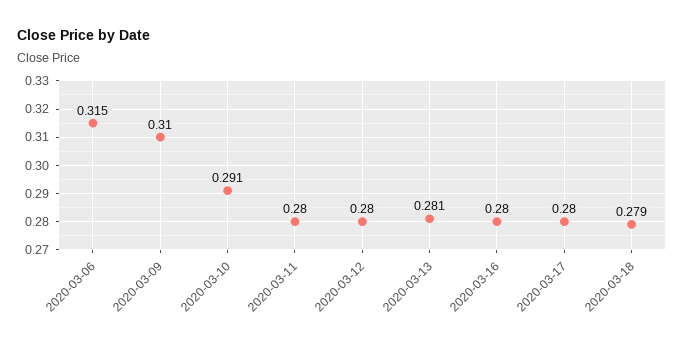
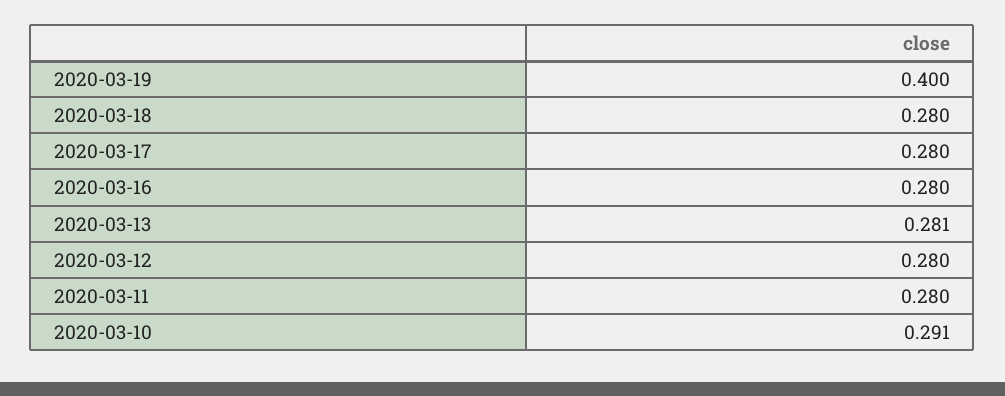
2020-03-06: 0.315 -> none
2020-03-09: 0.31 -> none
2020-03-18: 0.279 -> 0.28
2020-03-19: none -> 0.4

